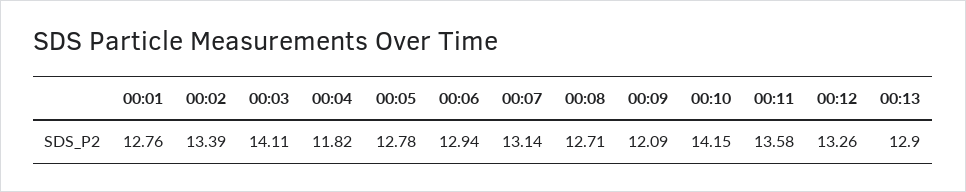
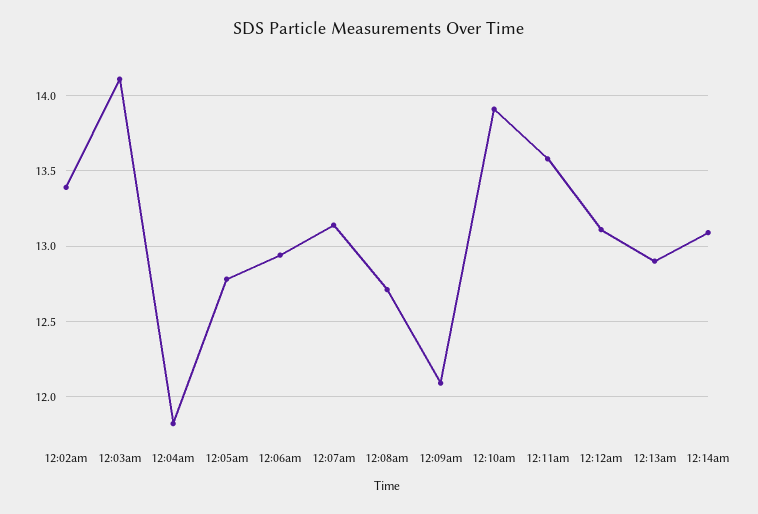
00:01: 12.76 -> none
00:10: 14.15 -> 13.9
00:12: 13.26 -> 13.1
12:14am: none -> 13.1

